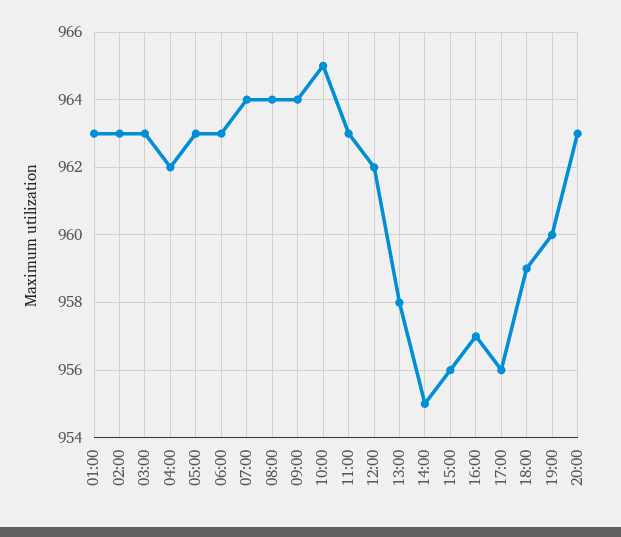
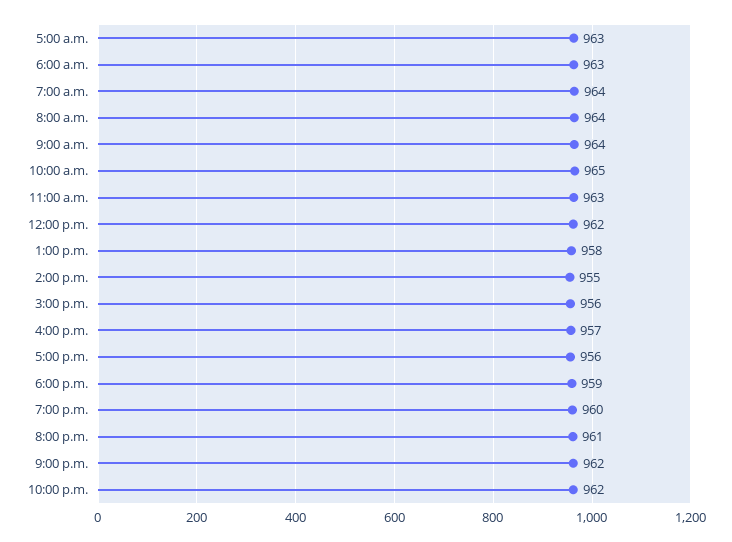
01:00: 963 -> none
02:00: 963 -> none
03:00: 963 -> none
04:00: 962 -> none
20:00: 963 -> 961
9:00 p.m.: none -> 962
10:00 p.m.: none -> 962

